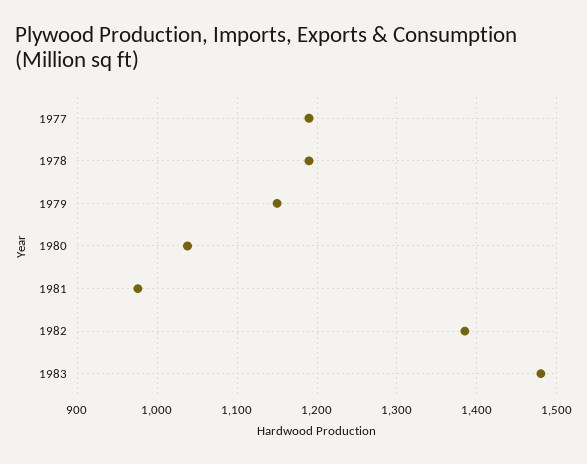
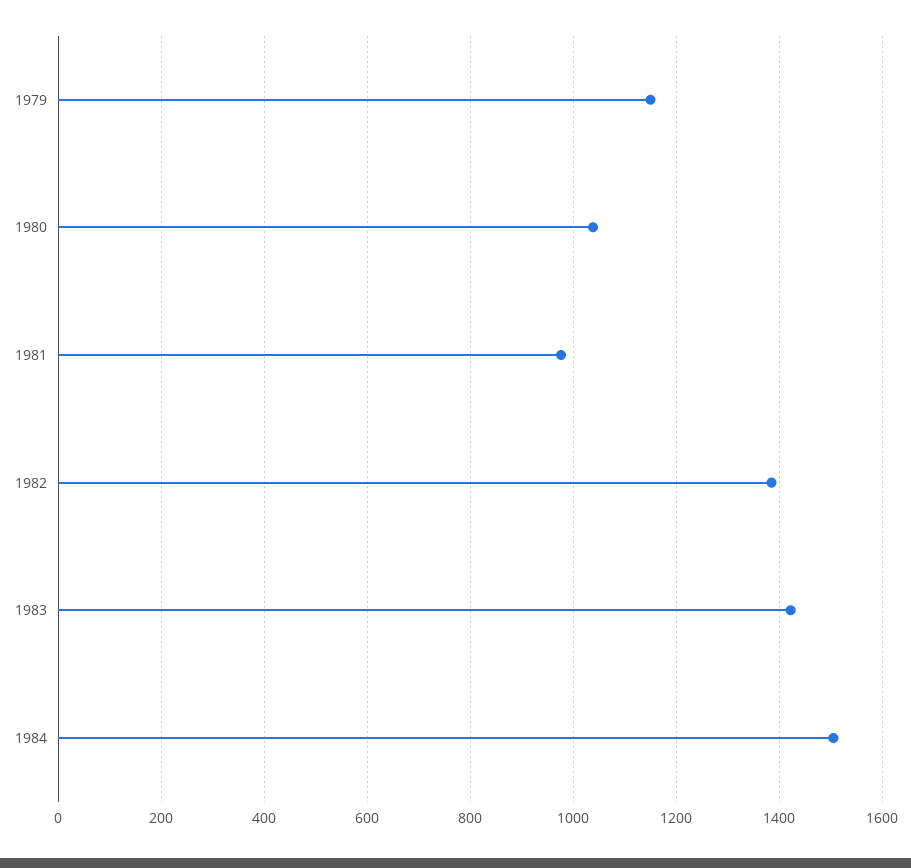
1977: 1190 -> none
1978: 1190 -> none
1983: 1480 -> 1420
1984: none -> 1500

